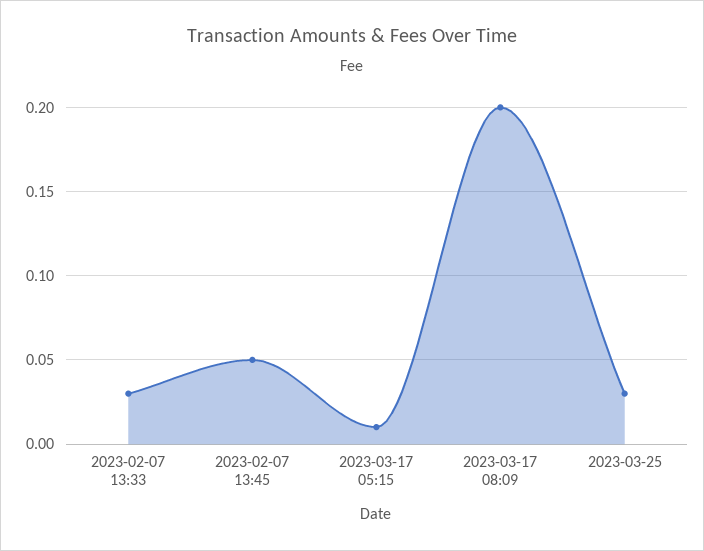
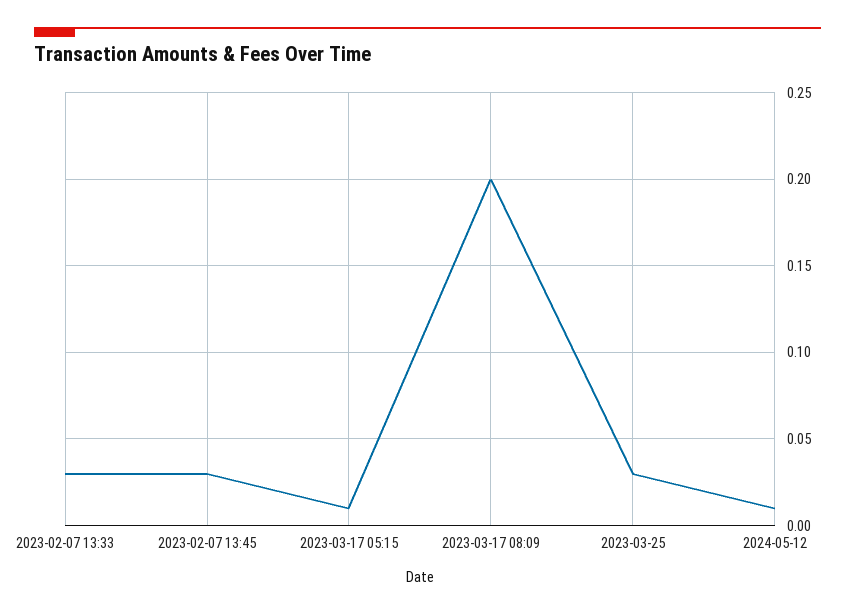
2023-02-07 13:45: 0.05 -> 0.03
2024-05-12: none -> 0.01

